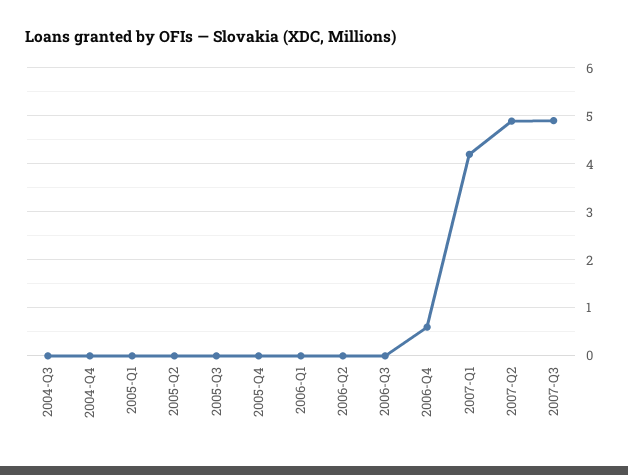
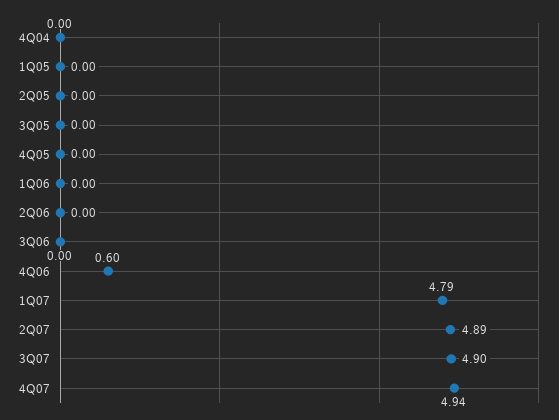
2004-Q3: 0 -> none
2007-Q1: 4.2 -> 4.79
4Q07: none -> 4.94

